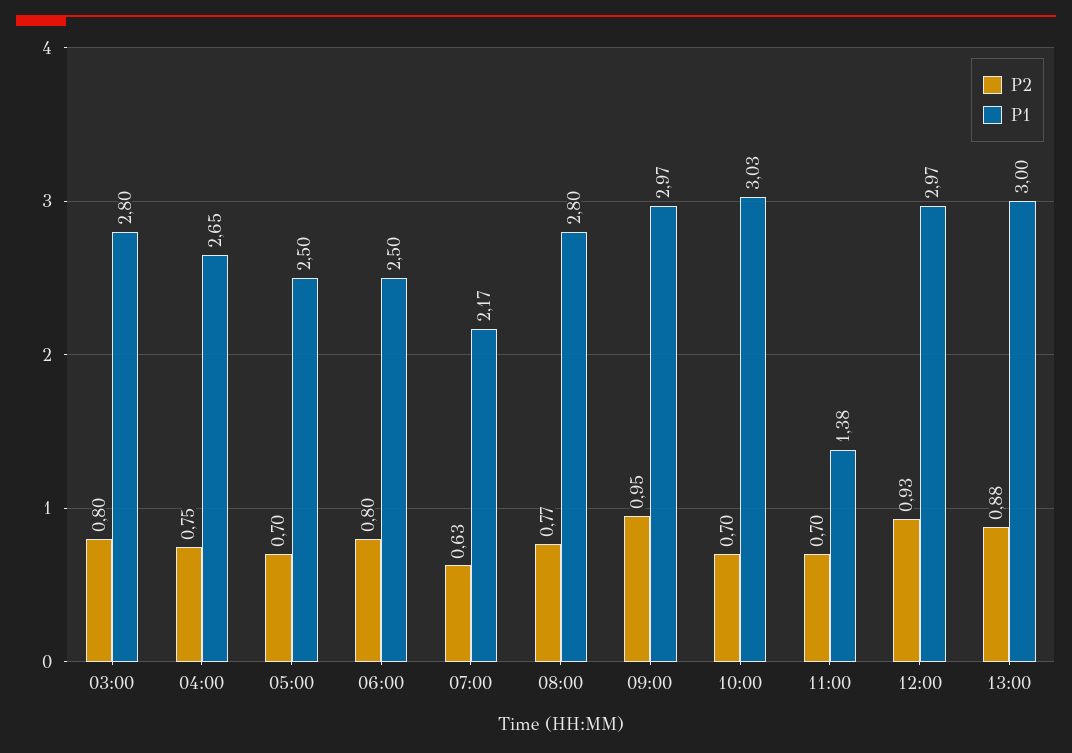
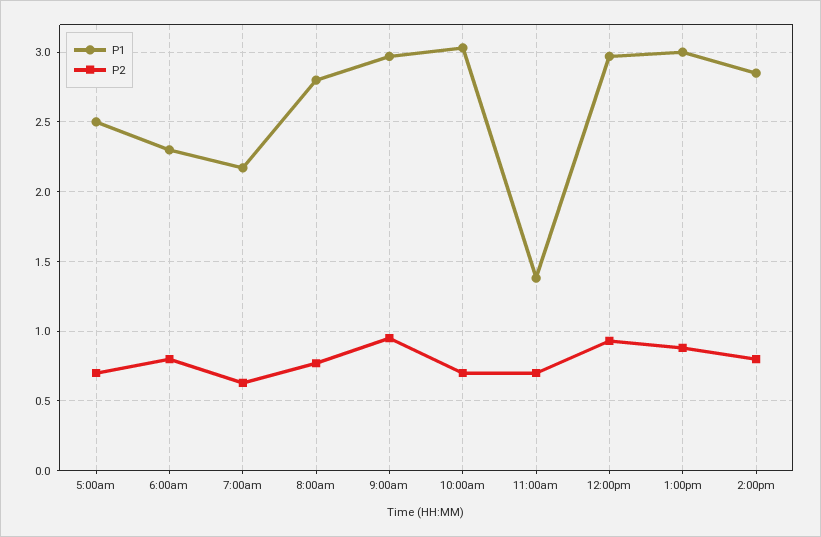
P2, 03:00: 0.8 -> none
P1, 03:00: 2.8 -> none
P2, 04:00: 0.75 -> none
P1, 04:00: 2.65 -> none
P1, 06:00: 2.5 -> 2.3
P1, 2:00pm: none -> 2.85
P2, 2:00pm: none -> 0.8

